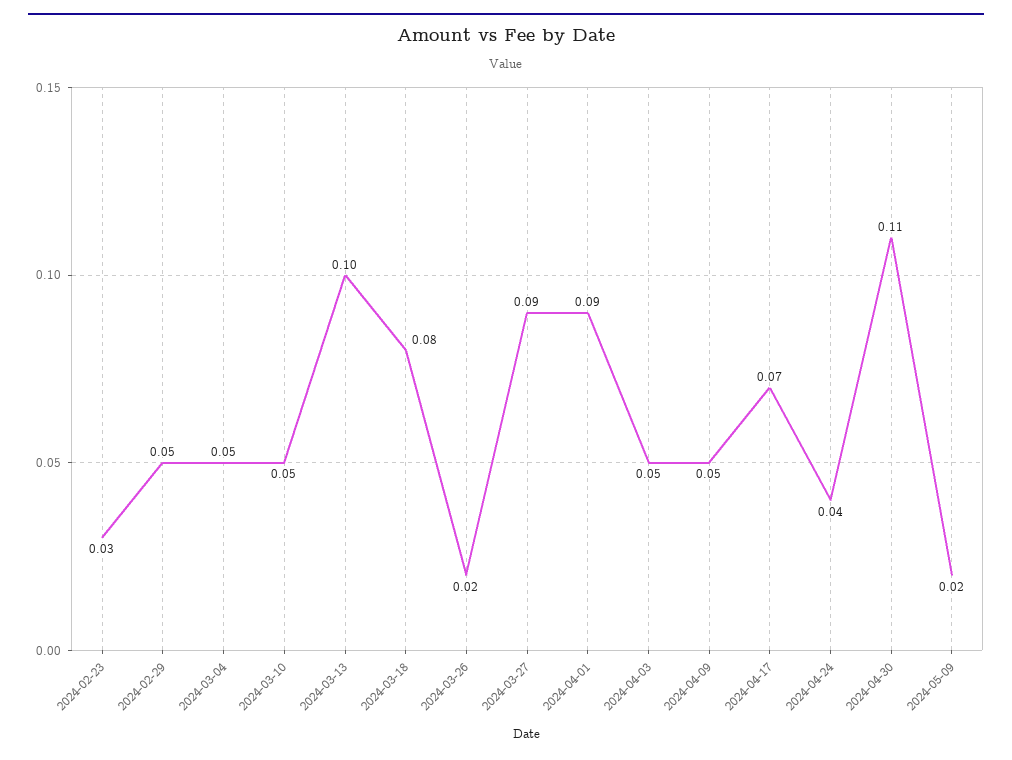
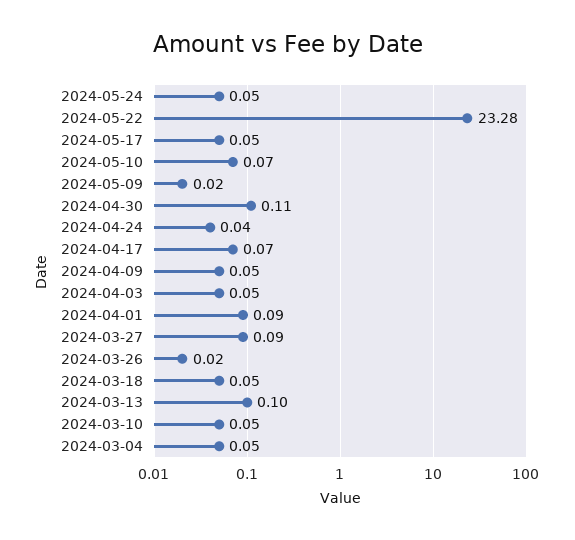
2024-02-23: 0.03 -> none
2024-02-29: 0.05 -> none
2024-03-18: 0.08 -> 0.05
2024-05-24: none -> 0.05
2024-05-22: none -> 23.28
2024-05-17: none -> 0.05
2024-05-10: none -> 0.07

